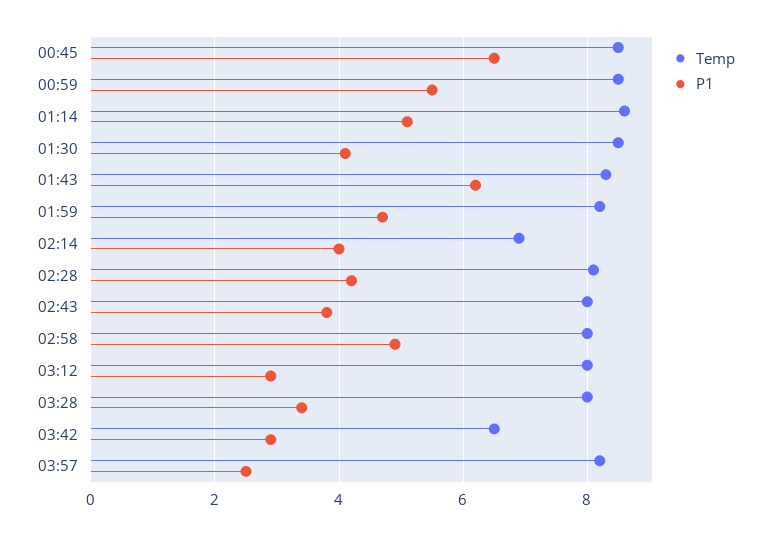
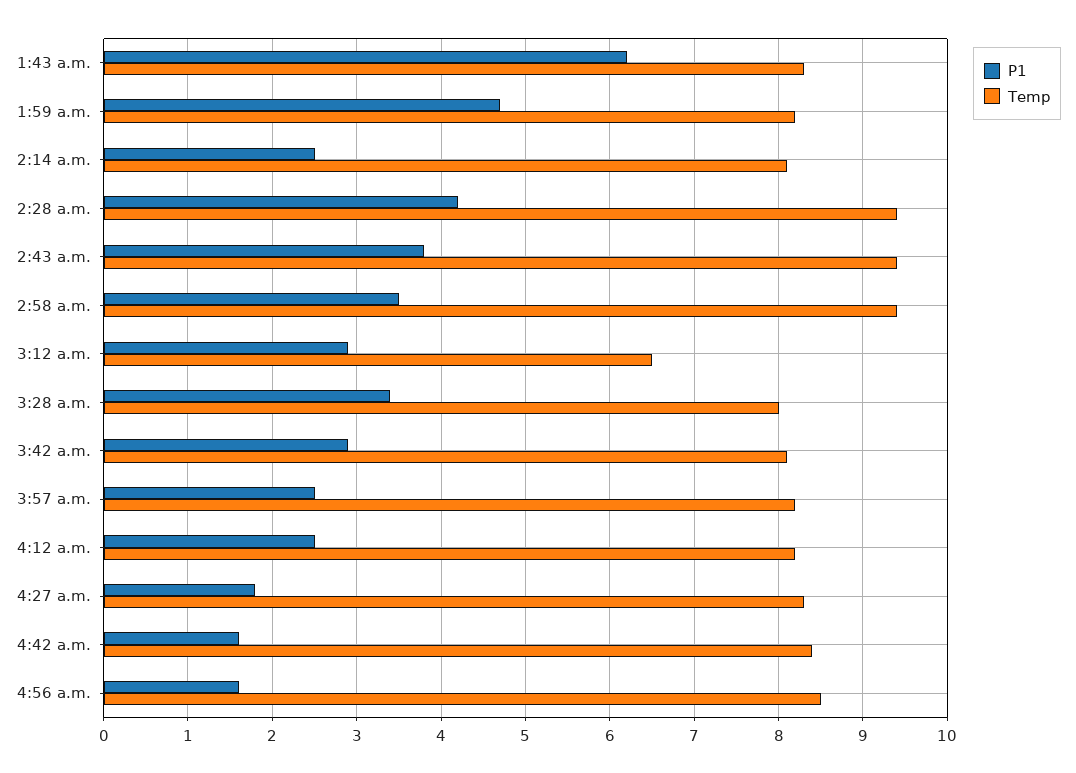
Temp, 00:45: 8.5 -> none
P1, 00:45: 6.5 -> none
Temp, 00:59: 8.5 -> none
P1, 00:59: 5.5 -> none
Temp, 01:14: 8.5 -> none
P1, 01:14: 5 -> none
Temp, 01:30: 8.5 -> none
P1, 01:30: 4 -> none
Temp, 02:14: 7 -> 8.1
P1, 02:14: 4 -> 2.5
Temp, 02:28: 8 -> 9.4
Temp, 02:43: 8 -> 9.4
Temp, 02:58: 8 -> 9.4
P1, 02:58: 5 -> 3.5
Temp, 03:12: 8 -> 6.5
Temp, 03:42: 6.5 -> 8.1
P1, 4:12 a.m.: none -> 2.5
Temp, 4:12 a.m.: none -> 8.2
P1, 4:27 a.m.: none -> 1.8
Temp, 4:27 a.m.: none -> 8.3
P1, 4:42 a.m.: none -> 1.6
Temp, 4:42 a.m.: none -> 8.4
P1, 4:56 a.m.: none -> 1.6
Temp, 4:56 a.m.: none -> 8.5

